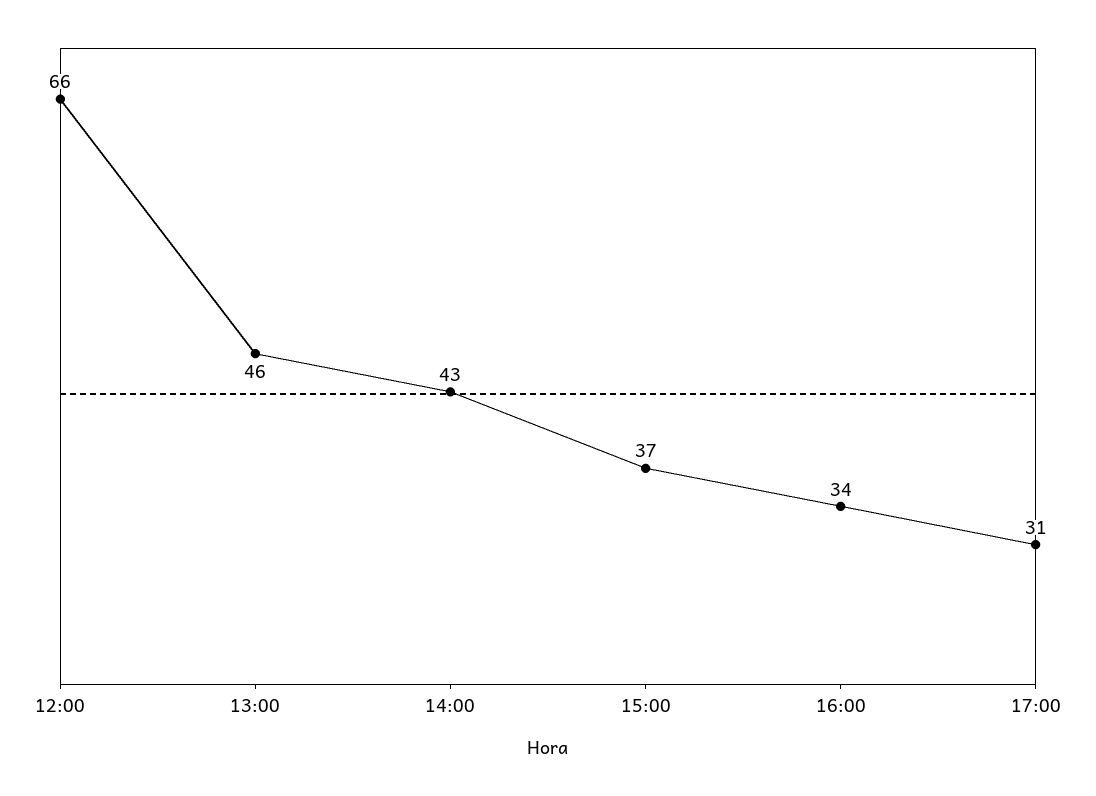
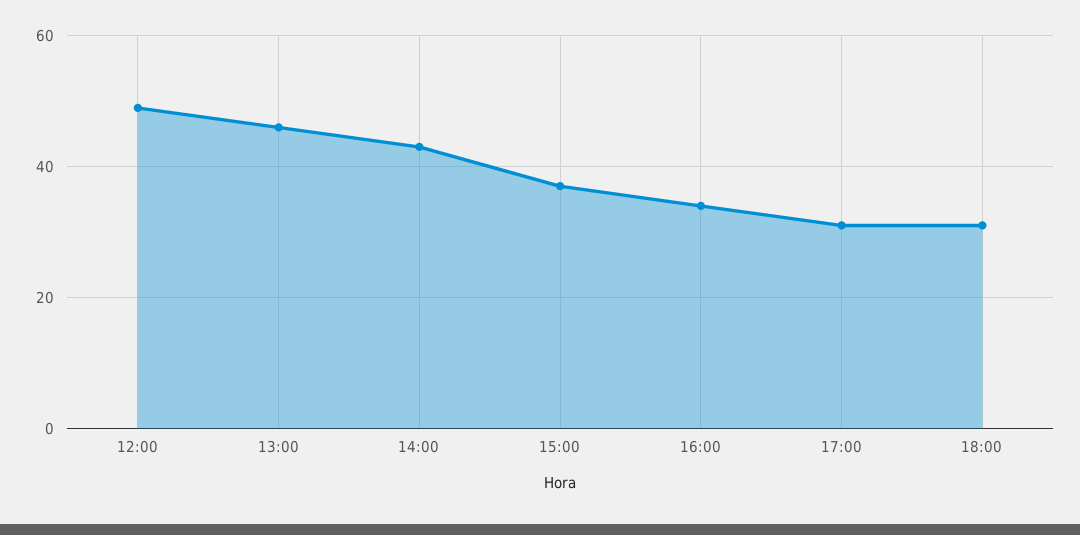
12:00: 66 -> 50
18:00: none -> 30

